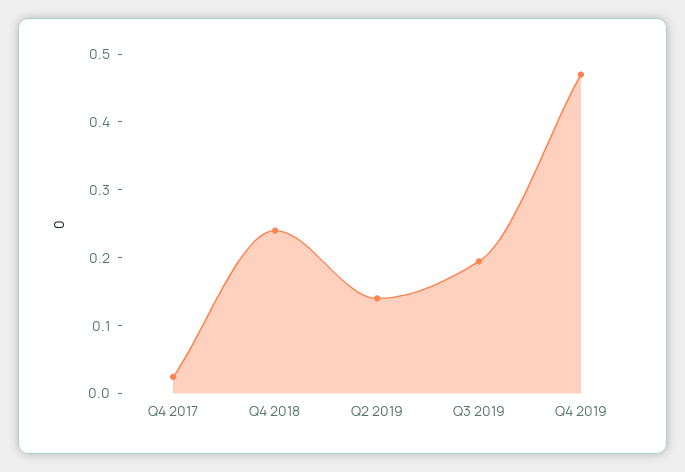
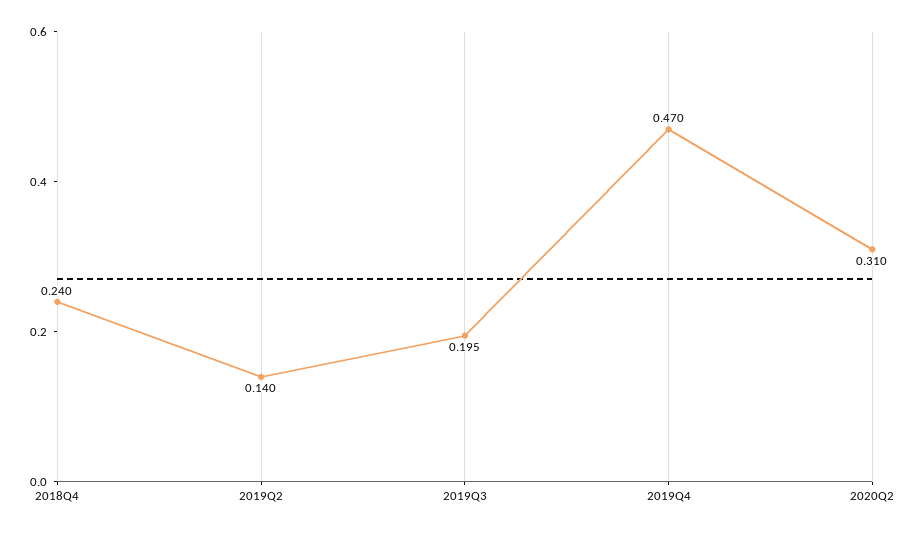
Q4 2017: 0.02 -> none
2020Q2: none -> 0.31

